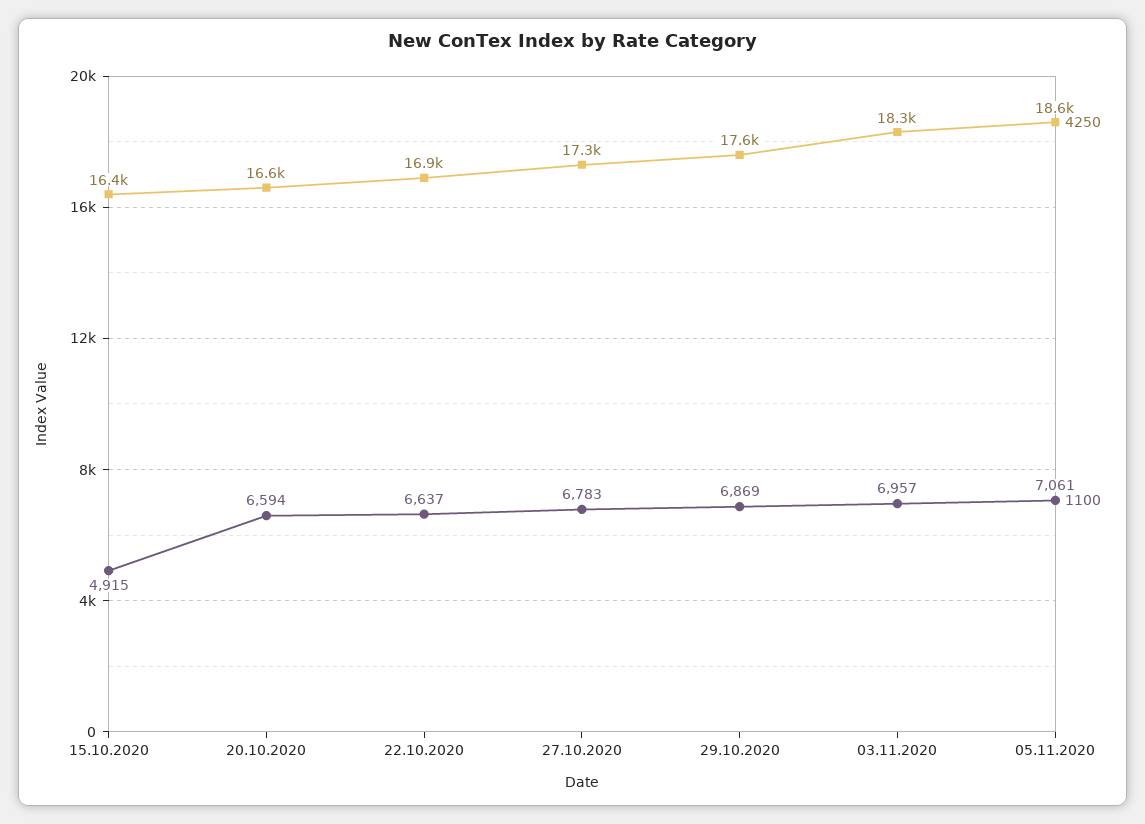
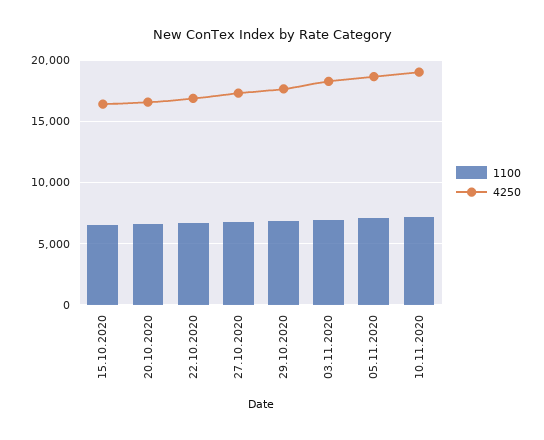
1100, 15.10.2020: 4915 -> 6500
1100, 10.11.2020: none -> 7000
4250, 10.11.2020: none -> 19000

